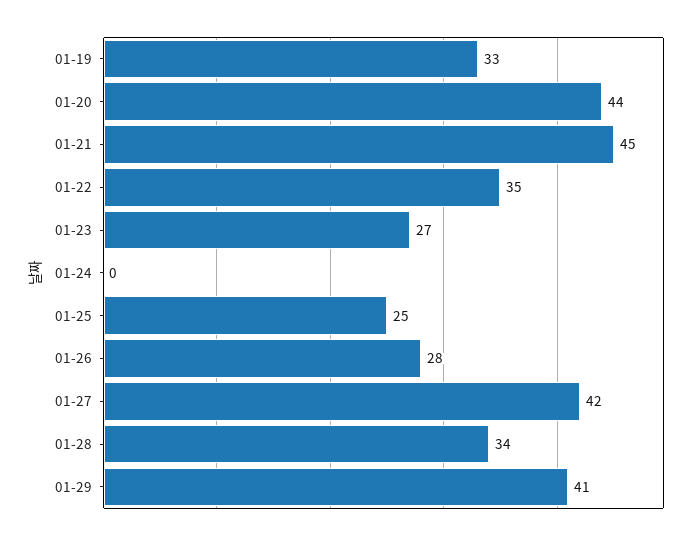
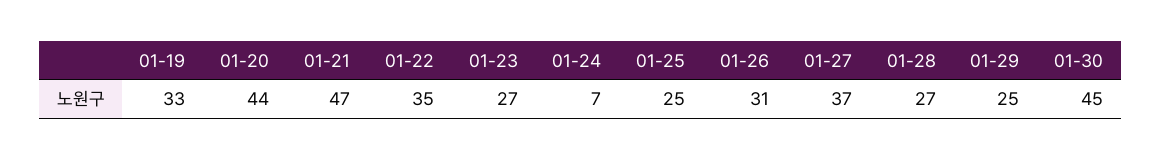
01-21: 45 -> 47
01-24: 0 -> 7
01-26: 28 -> 31
01-27: 42 -> 37
01-28: 34 -> 27
01-29: 41 -> 25
01-30: none -> 45

